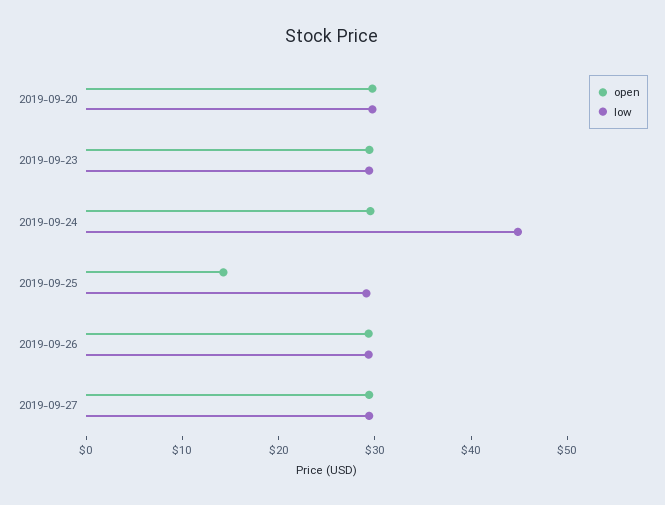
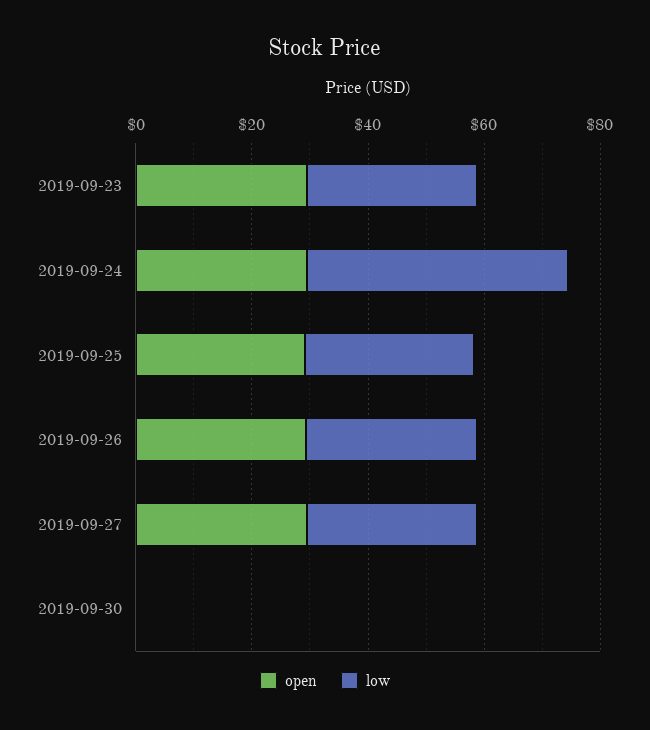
open, 2019-09-20: 30 -> none
low, 2019-09-20: 30 -> none
open, 2019-09-25: 14 -> 30
open, 2019-09-30: none -> 0
low, 2019-09-30: none -> 0

